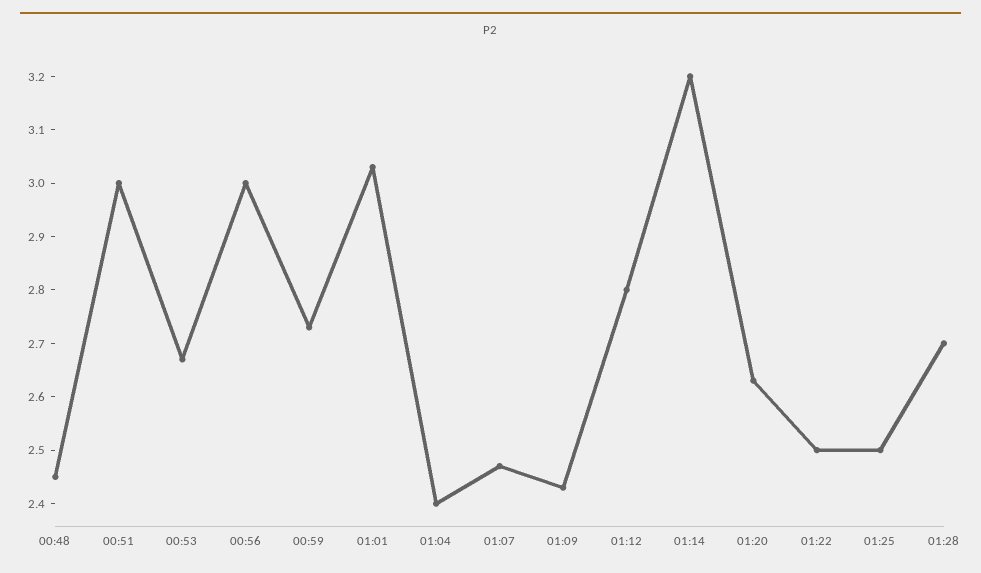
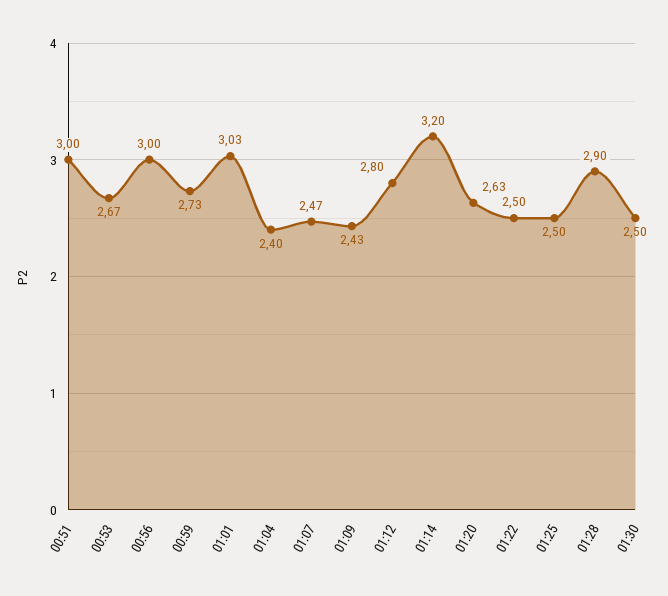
00:48: 2.45 -> none
01:28: 2.7 -> 2.9
01:30: none -> 2.5

